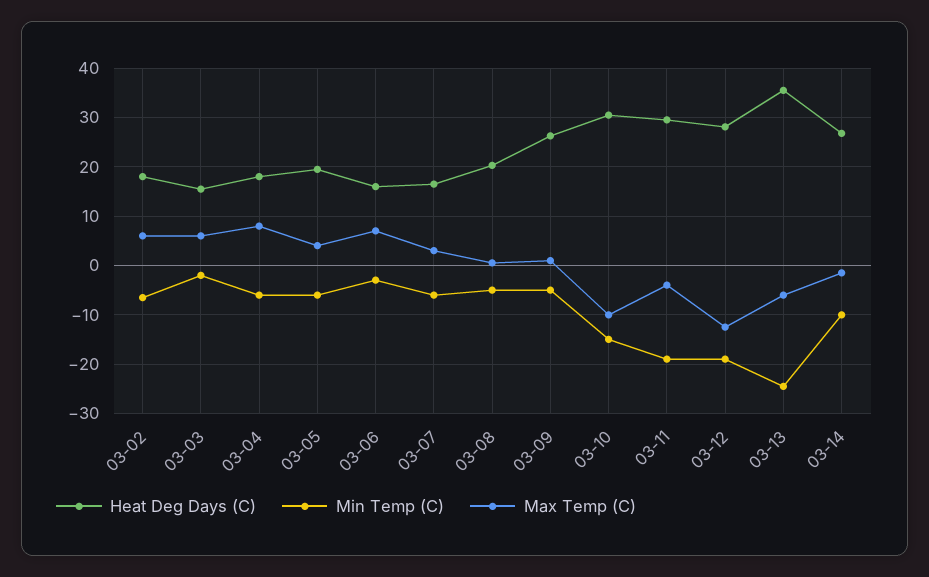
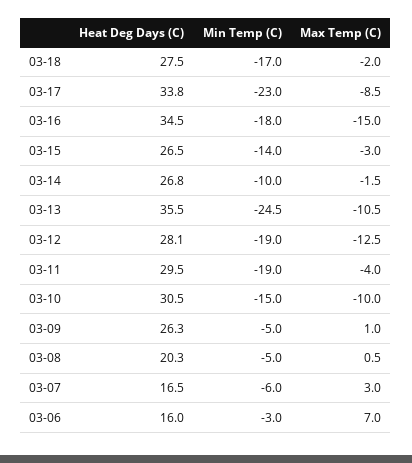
Heat Deg Days (C), 03-02: 18 -> none
Min Temp (C), 03-02: -6 -> none
Max Temp (C), 03-02: 6 -> none
Heat Deg Days (C), 03-03: 16 -> none
Min Temp (C), 03-03: -2 -> none
Max Temp (C), 03-03: 6 -> none
Heat Deg Days (C), 03-04: 18 -> none
Min Temp (C), 03-04: -6 -> none
Max Temp (C), 03-04: 8 -> none
Heat Deg Days (C), 03-05: 20 -> none
Min Temp (C), 03-05: -6 -> none
Max Temp (C), 03-05: 4 -> none
Max Temp (C), 03-13: -6 -> -10.5
Heat Deg Days (C), 03-18: none -> 27.5
Min Temp (C), 03-18: none -> -17
Max Temp (C), 03-18: none -> -2
Heat Deg Days (C), 03-17: none -> 33.8
Min Temp (C), 03-17: none -> -23
Max Temp (C), 03-17: none -> -8.5
Heat Deg Days (C), 03-16: none -> 34.5
Min Temp (C), 03-16: none -> -18
Max Temp (C), 03-16: none -> -15
Heat Deg Days (C), 03-15: none -> 26.5
Min Temp (C), 03-15: none -> -14
Max Temp (C), 03-15: none -> -3

